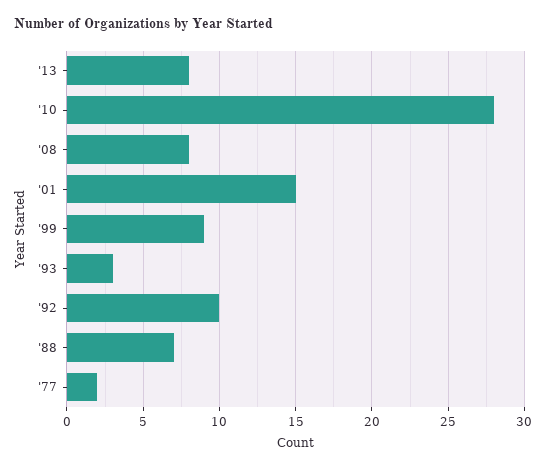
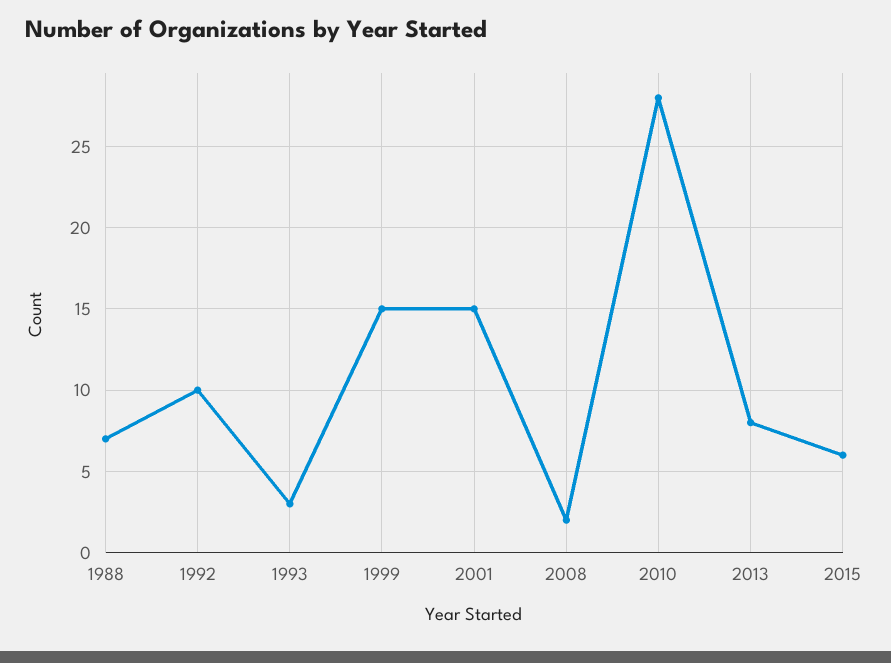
'08: 8 -> 2
'99: 9 -> 15
'77: 2 -> none
2015: none -> 6

